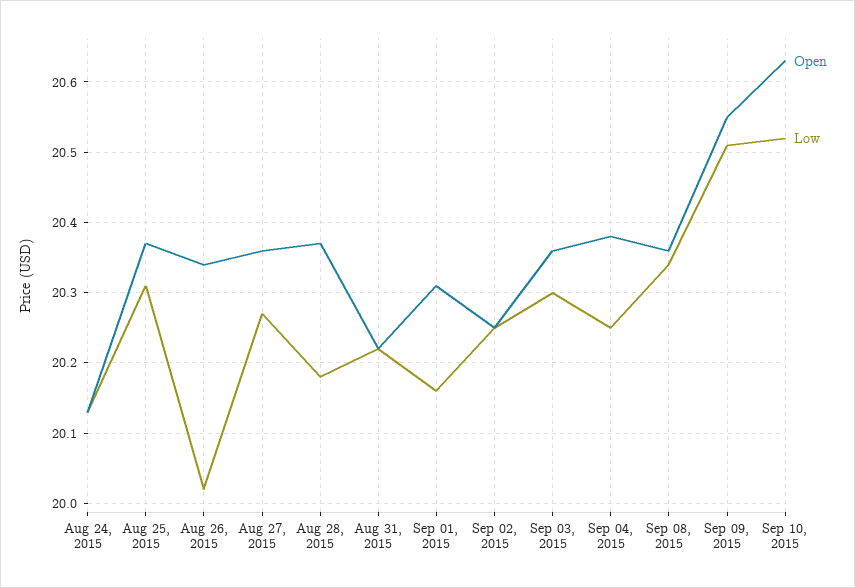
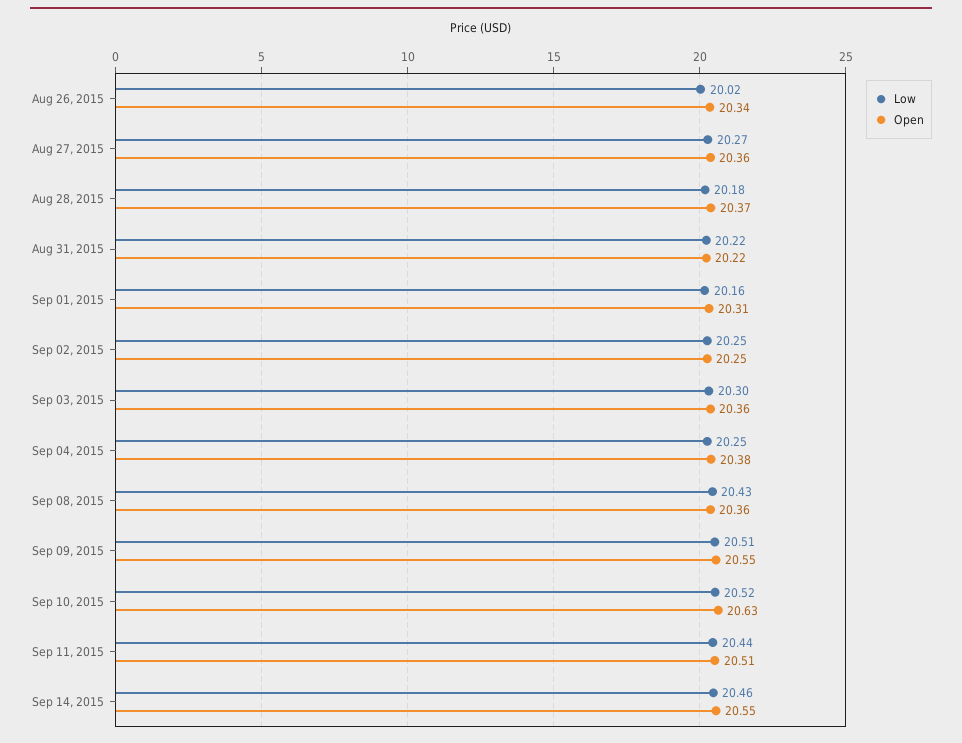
Open, Aug 24, 2015: 20.13 -> none
Low, Aug 24, 2015: 20.13 -> none
Open, Aug 25, 2015: 20.37 -> none
Low, Aug 25, 2015: 20.31 -> none
Low, Sep 08, 2015: 20.34 -> 20.43
Low, Sep 11, 2015: none -> 20.44
Open, Sep 11, 2015: none -> 20.51
Low, Sep 14, 2015: none -> 20.46
Open, Sep 14, 2015: none -> 20.55

